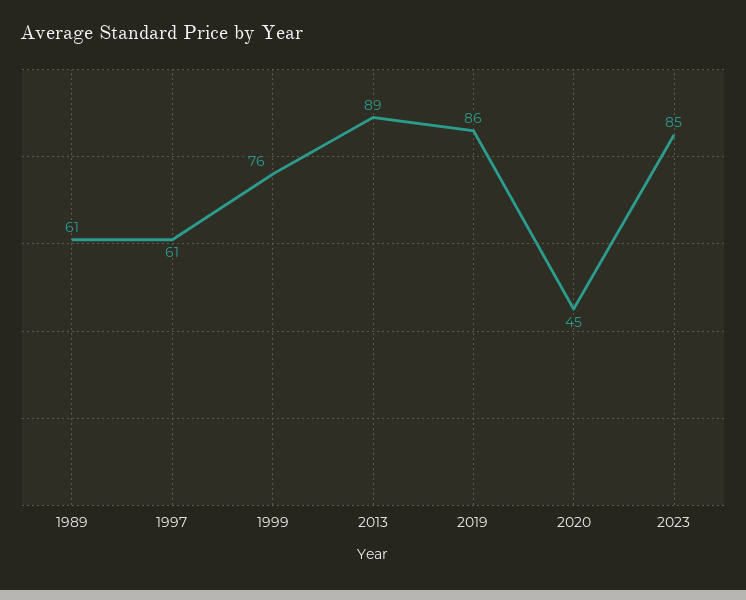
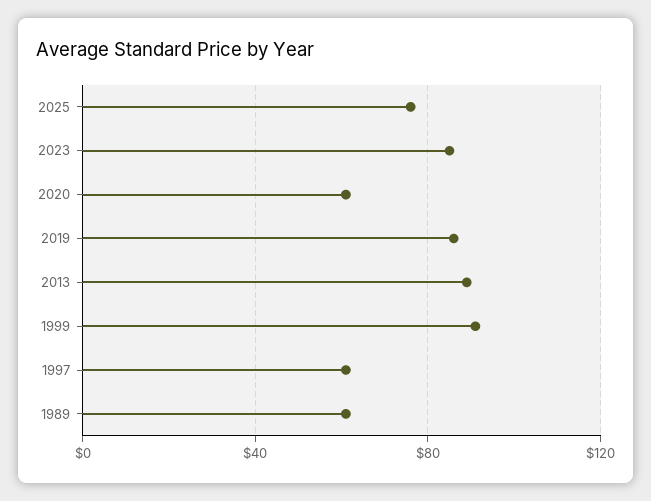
1999: 76 -> 90
2020: 45 -> 60
2025: none -> 75

